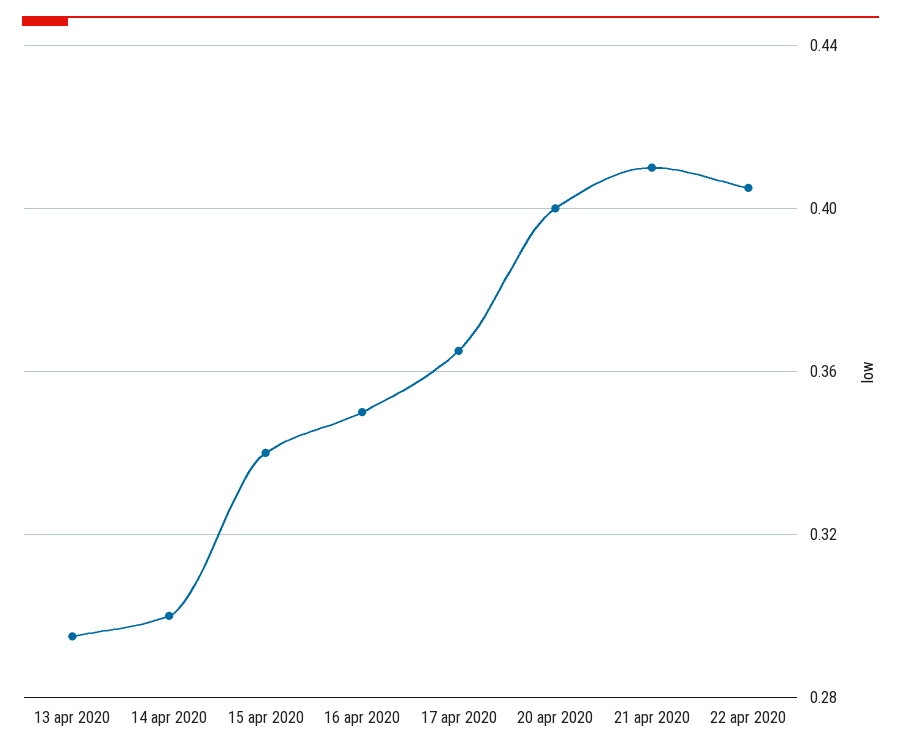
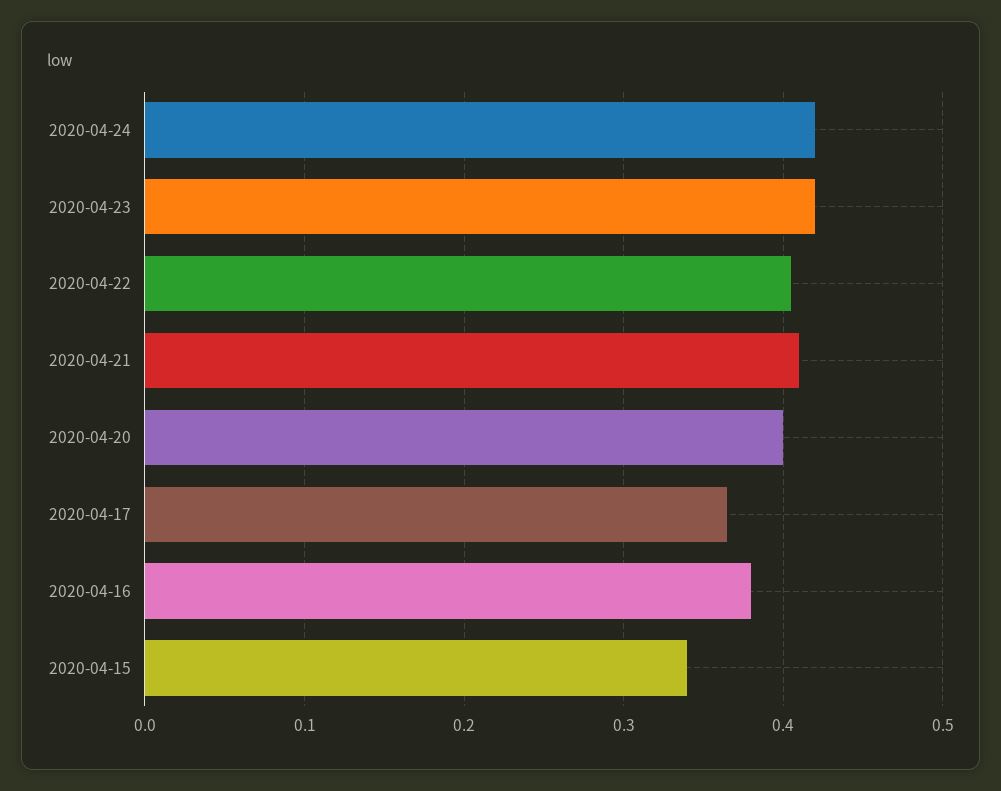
13 apr 2020: 0.295 -> none
14 apr 2020: 0.3 -> none
16 apr 2020: 0.35 -> 0.38
2020-04-24: none -> 0.42
2020-04-23: none -> 0.42

